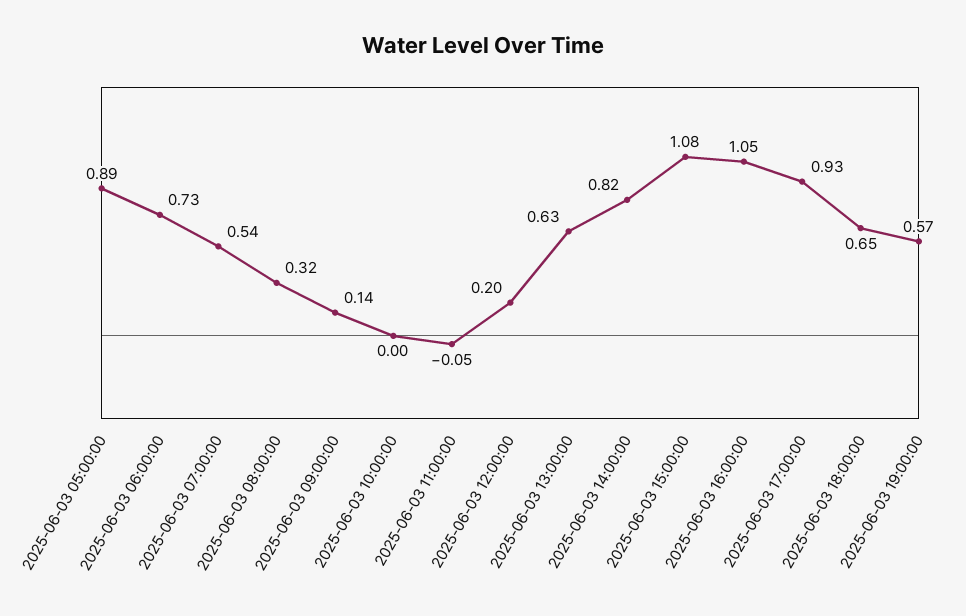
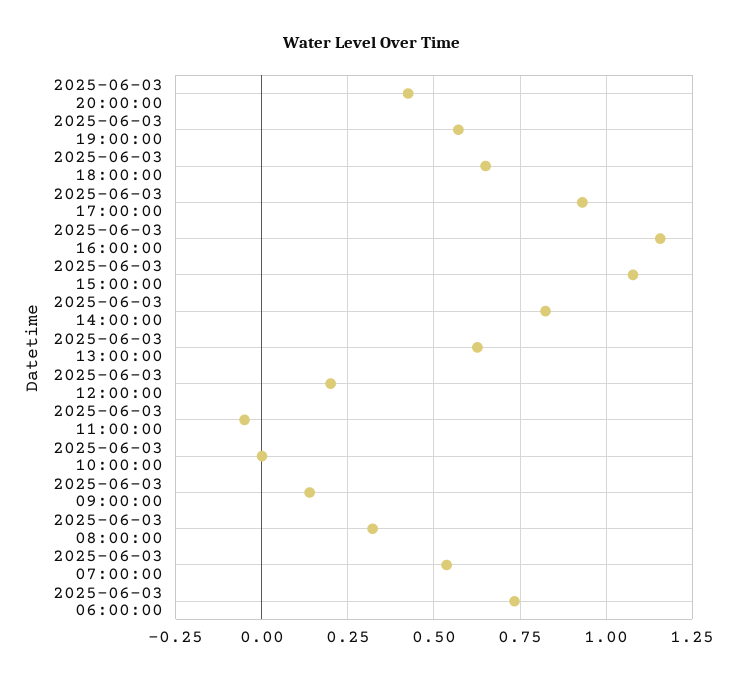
2025-06-03 05:00:00: 0.89 -> none
2025-06-03 16:00:00: 1.05 -> 1.15
2025-06-03 20:00:00: none -> 0.425

